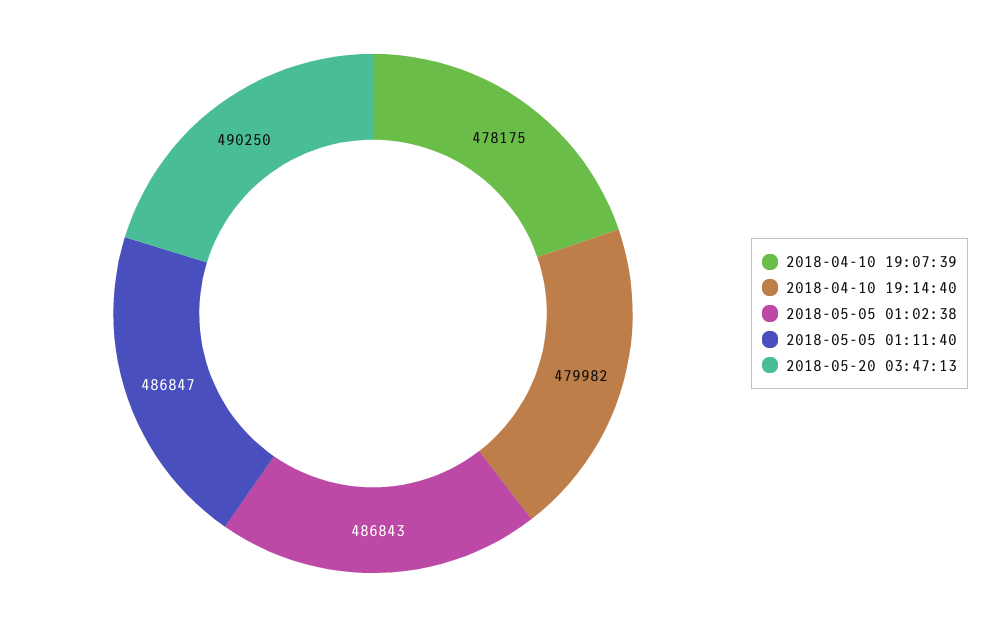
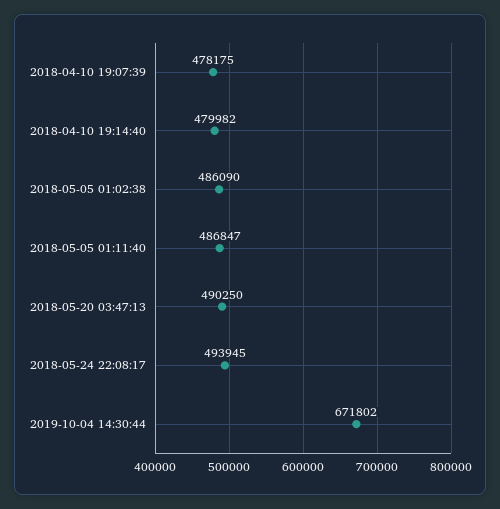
2018-05-05 01:02:38: 486843 -> 486090
2018-05-24 22:08:17: none -> 493945
2019-10-04 14:30:44: none -> 671802

